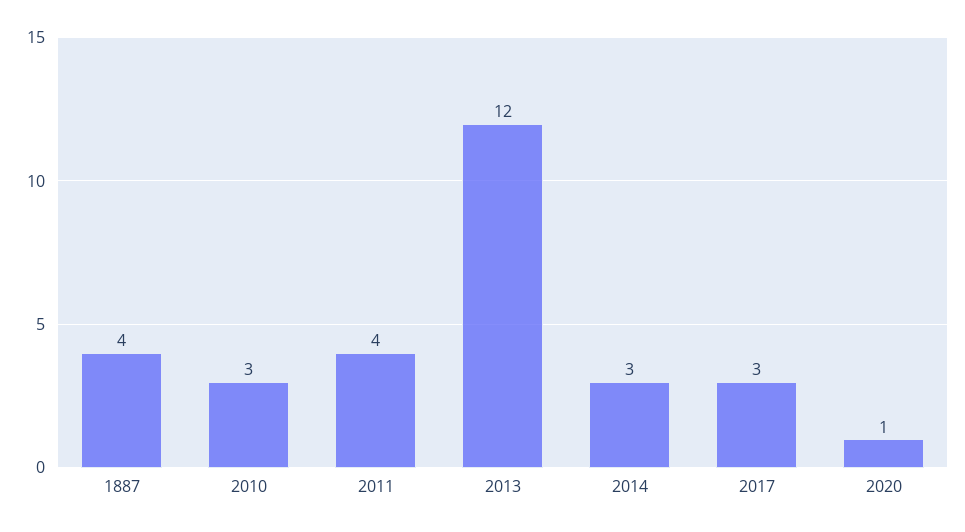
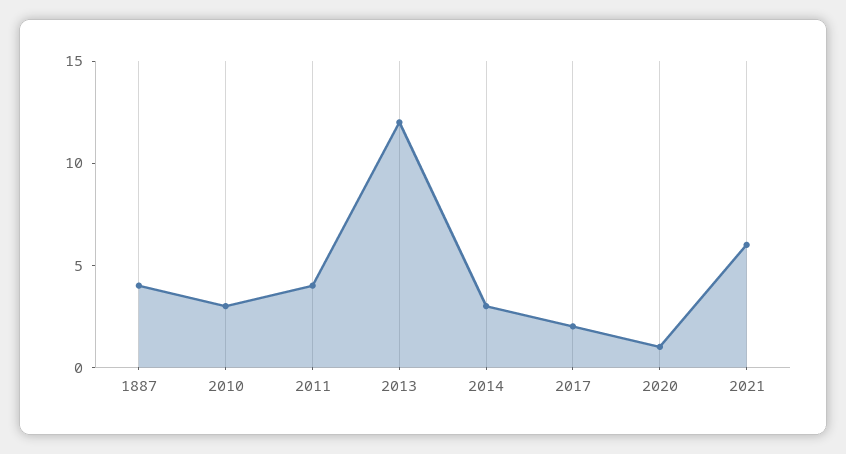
2017: 3 -> 2
2021: none -> 6

